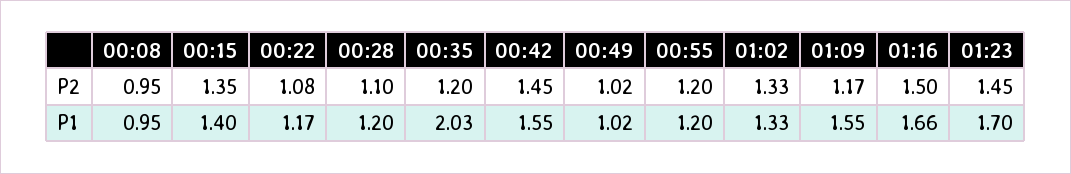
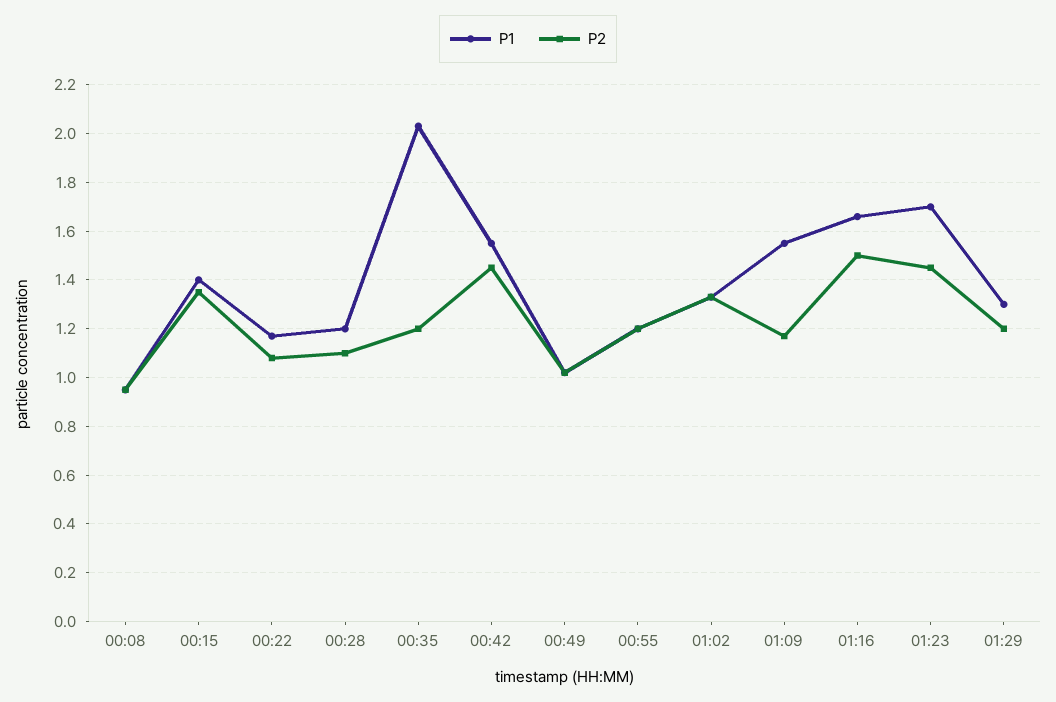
P1, 01:29: none -> 1.3
P2, 01:29: none -> 1.2

